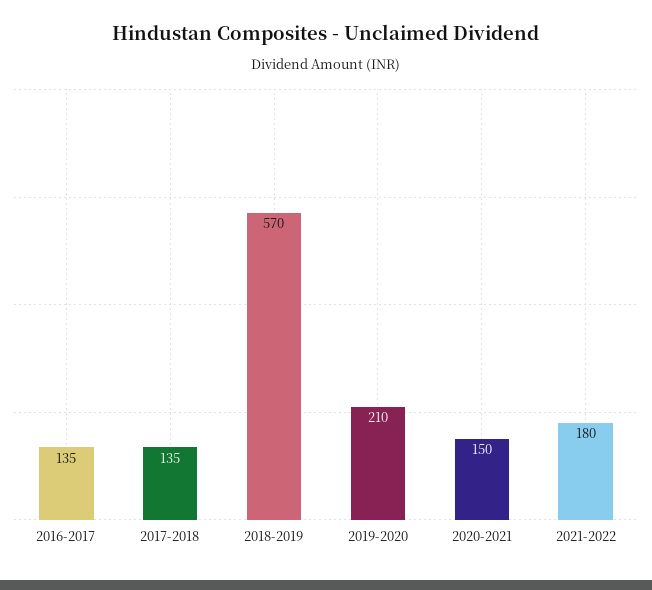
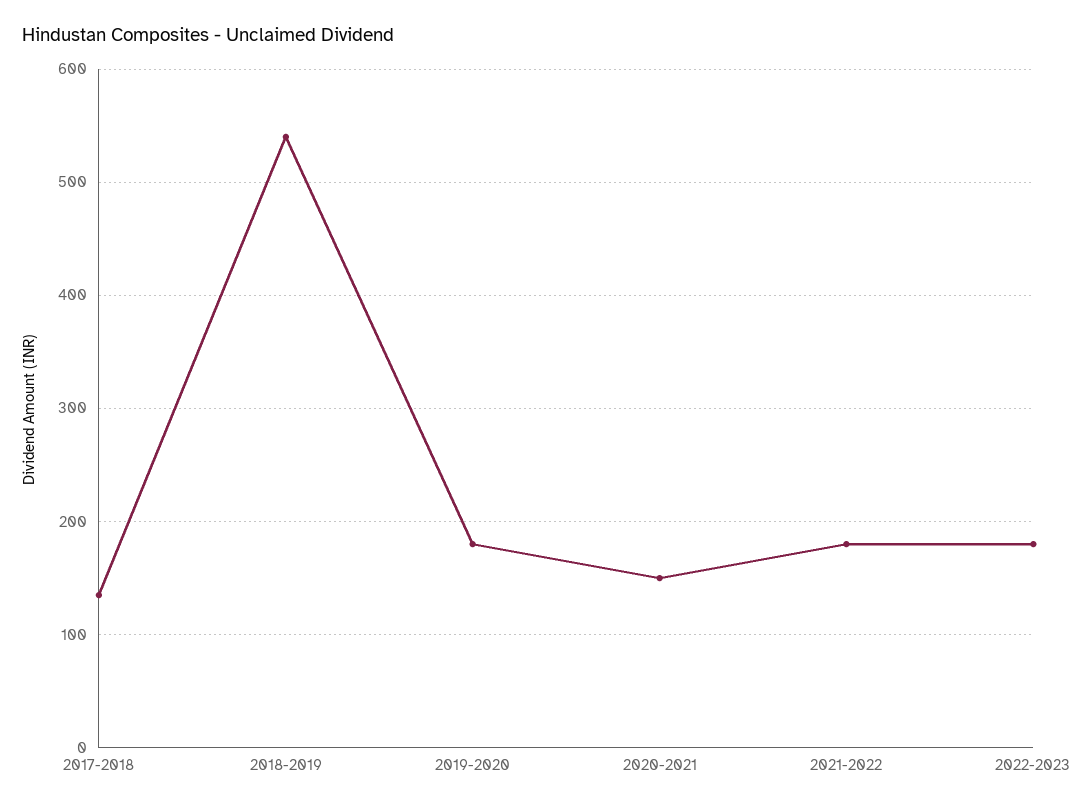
2016-2017: 135 -> none
2018-2019: 570 -> 540
2019-2020: 210 -> 180
2022-2023: none -> 180

